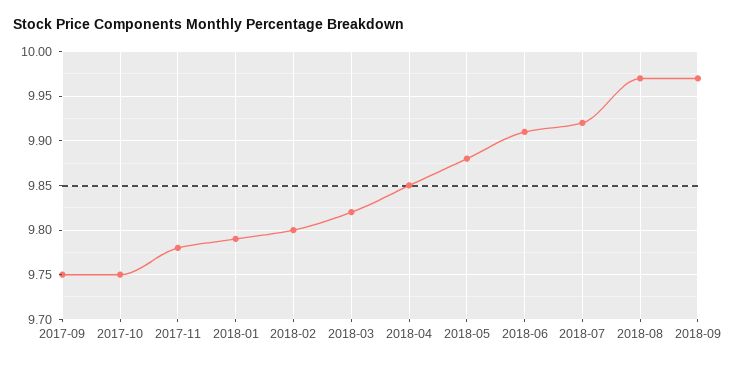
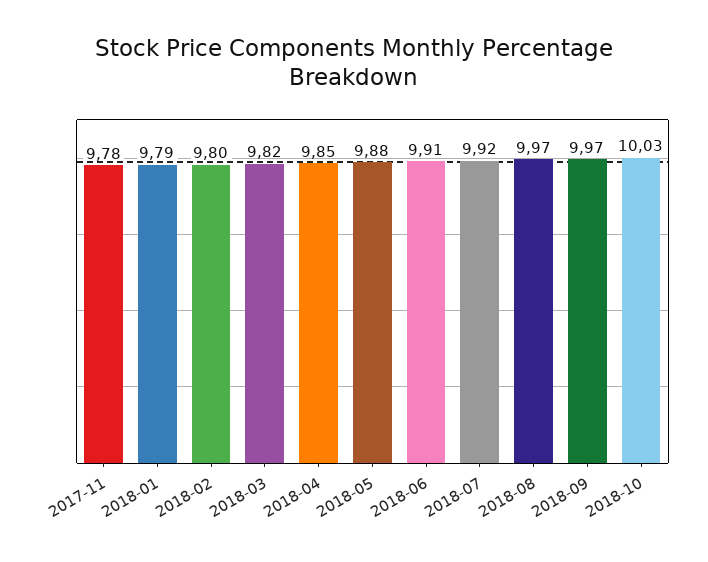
2017-09: 9.75 -> none
2017-10: 9.75 -> none
2018-10: none -> 10.03

